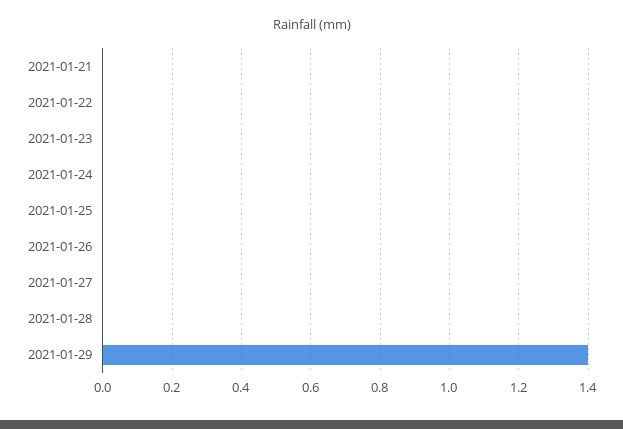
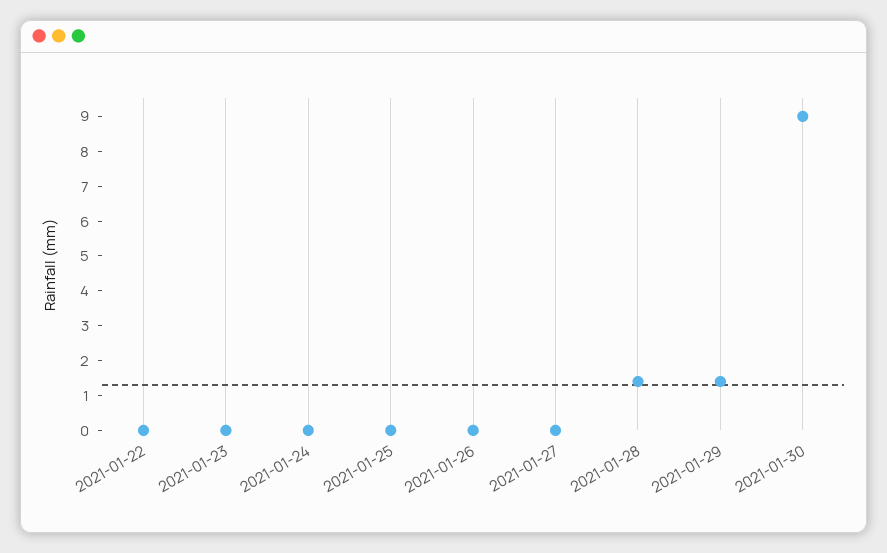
2021-01-21: 0 -> none
2021-01-28: 0 -> 1.5
2021-01-30: none -> 9

